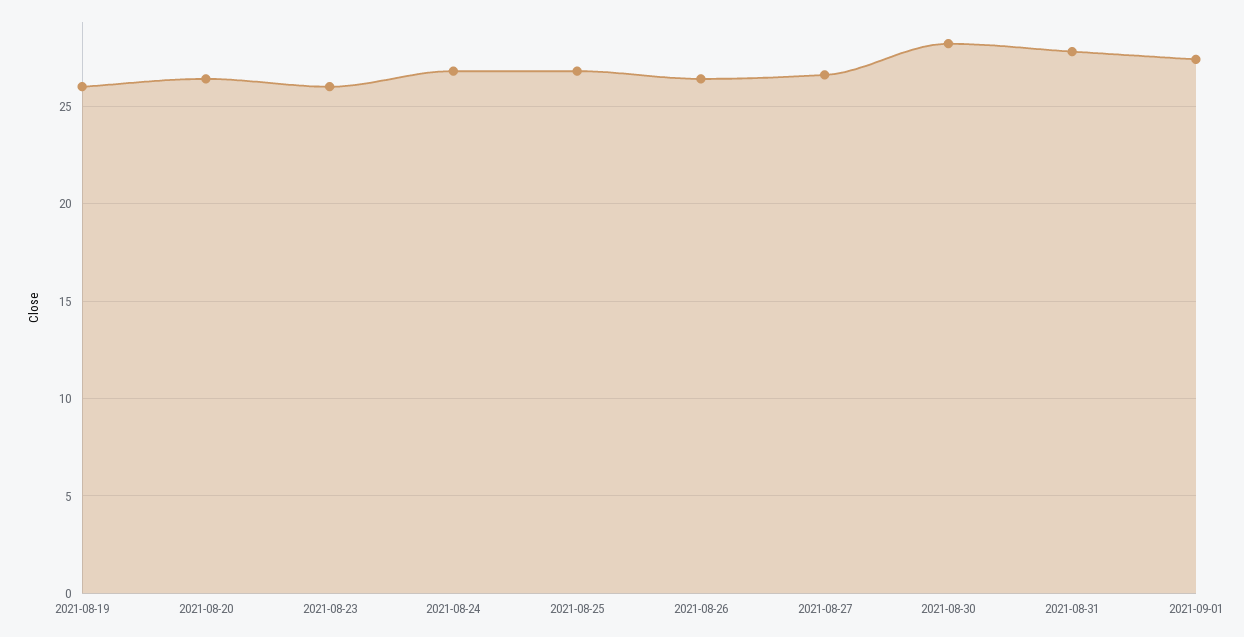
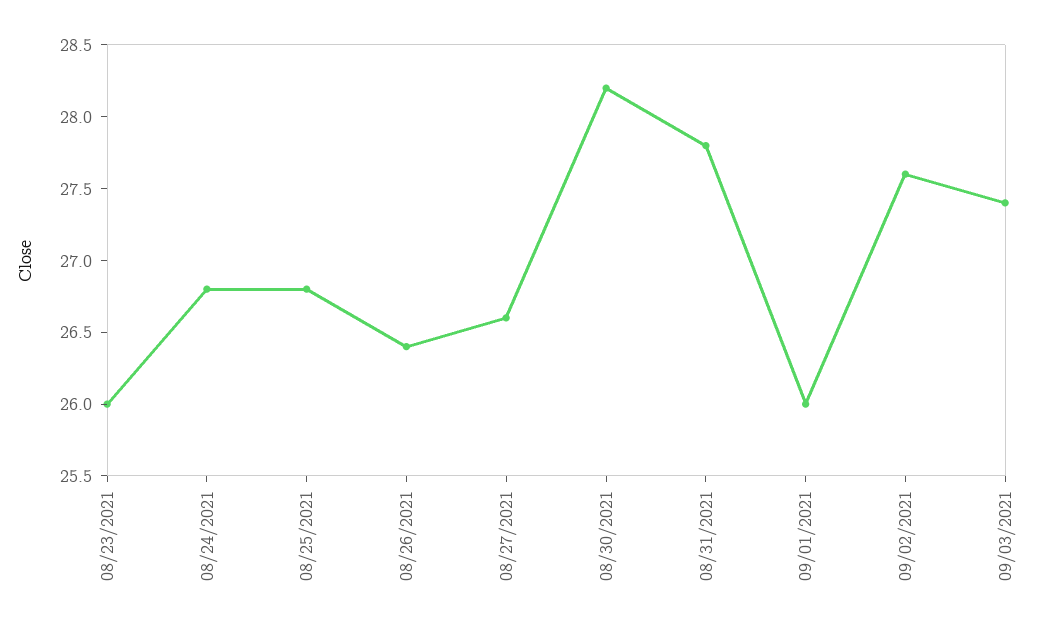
2021-08-19: 26 -> none
2021-08-20: 26.5 -> none
2021-09-01: 27.5 -> 26
09/02/2021: none -> 27.6
09/03/2021: none -> 27.4

